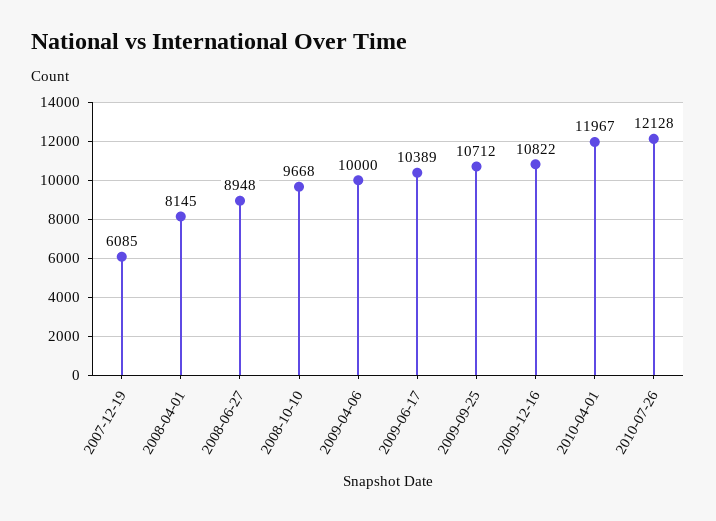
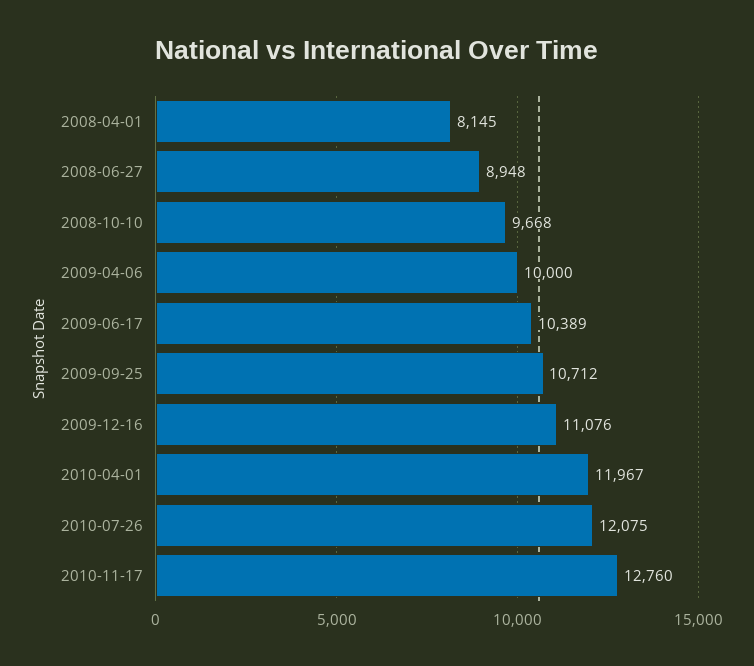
2007-12-19: 6085 -> none
2009-12-16: 10822 -> 11076
2010-07-26: 12128 -> 12075
2010-11-17: none -> 12760

